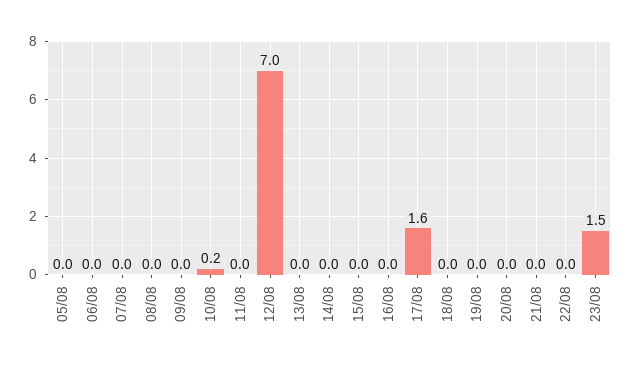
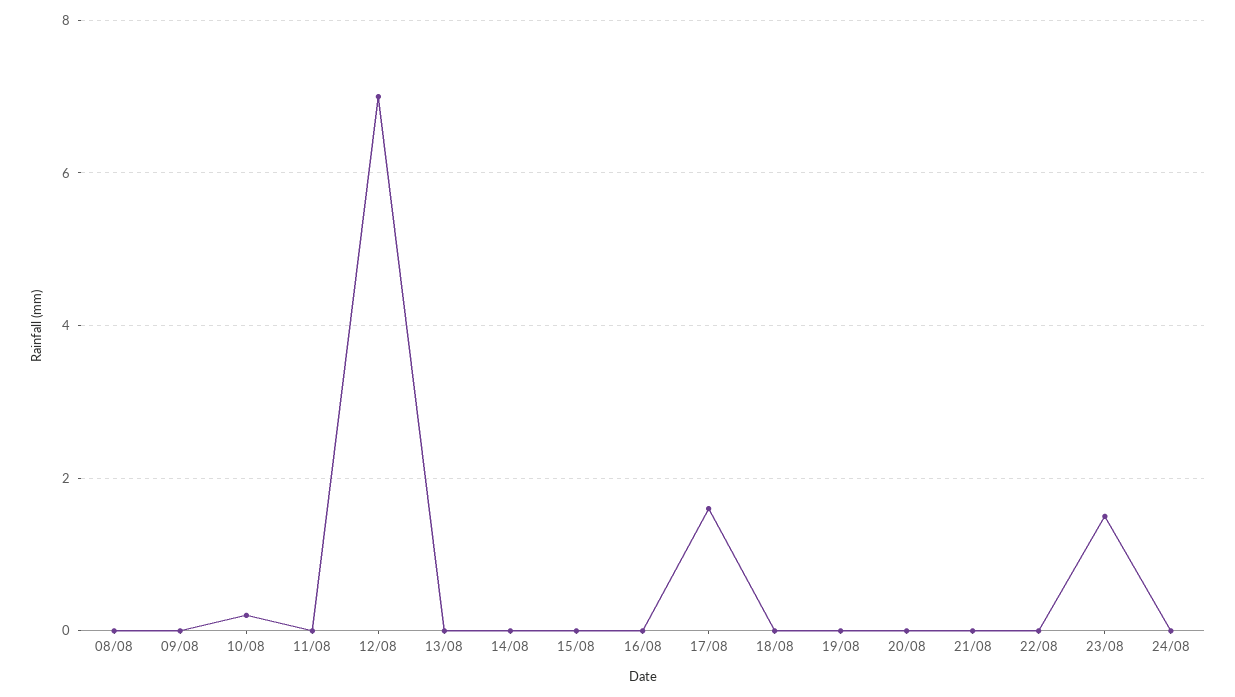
05/08: 0 -> none
06/08: 0 -> none
07/08: 0 -> none
24/08: none -> 0

